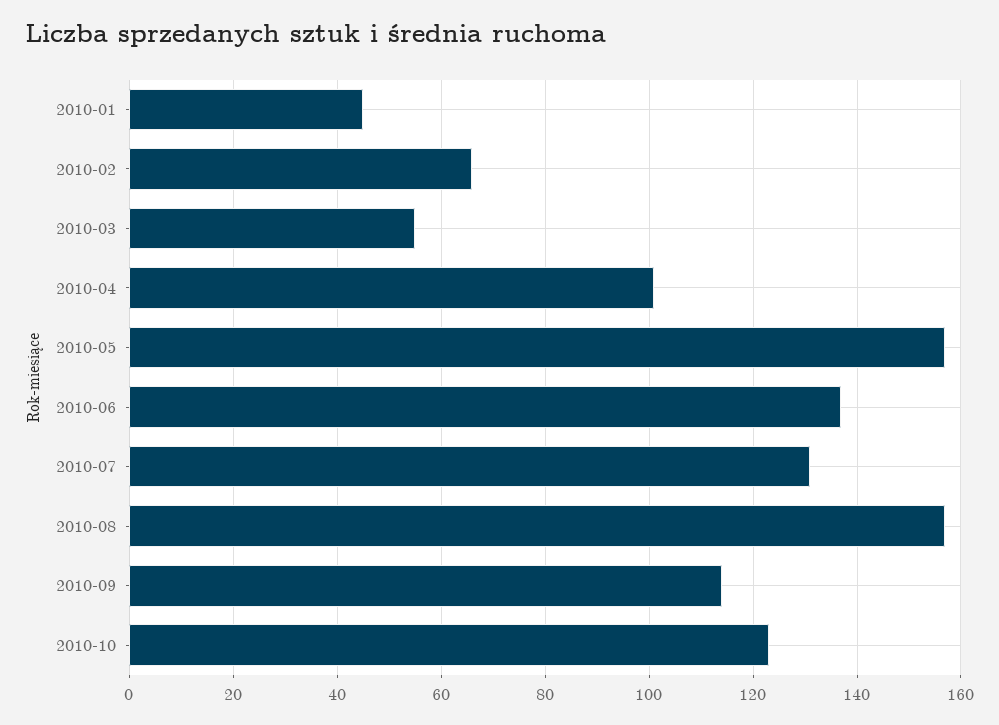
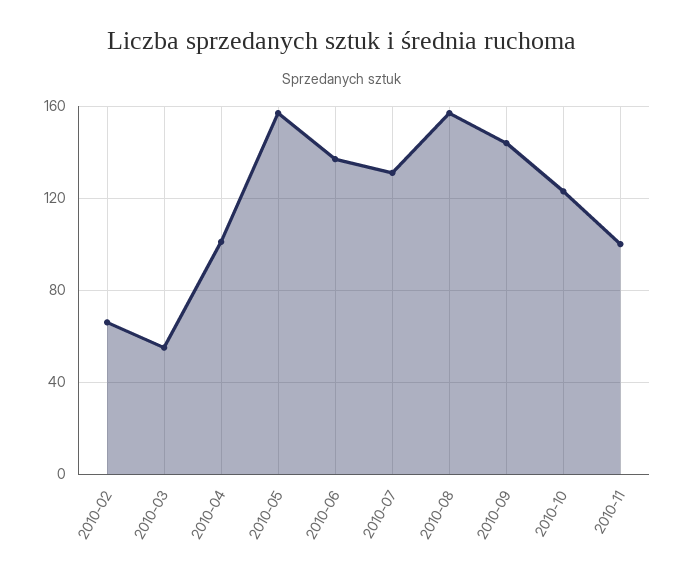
2010-01: 45 -> none
2010-09: 115 -> 145
2010-11: none -> 100

